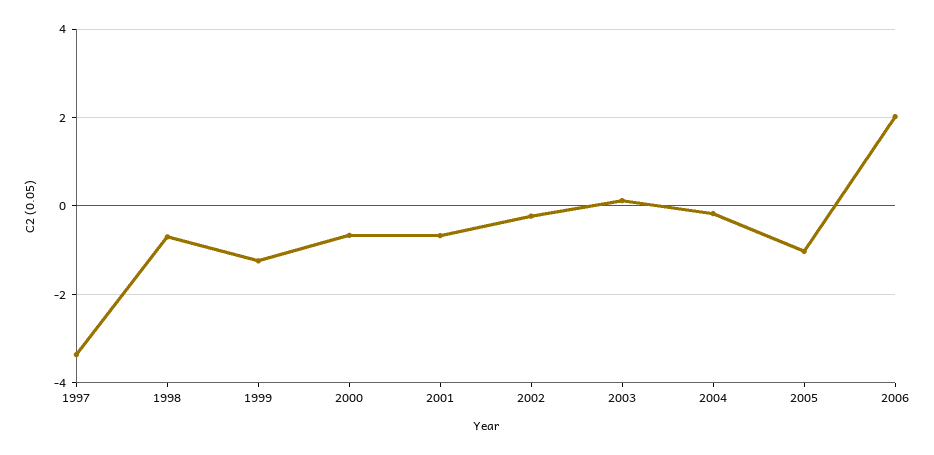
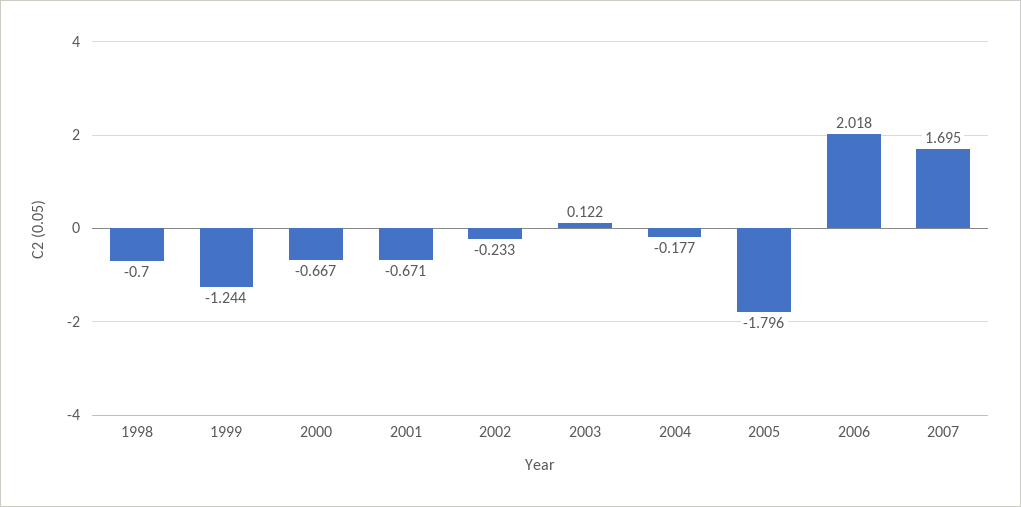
1997: -3.4 -> none
2005: -1 -> -1.796
2007: none -> 1.695

